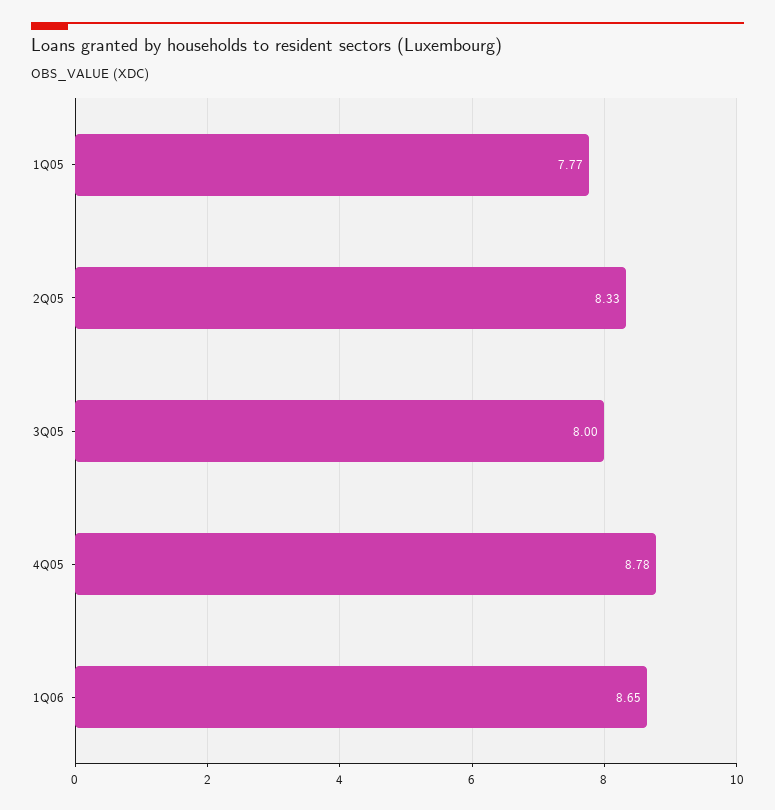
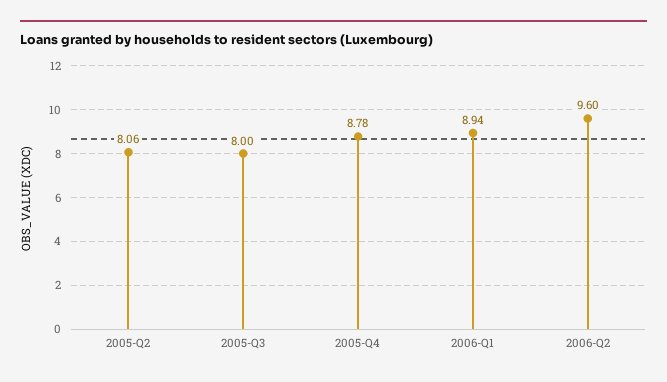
1Q05: 7.77 -> none
2Q05: 8.33 -> 8.06
1Q06: 8.65 -> 8.94
2006-Q2: none -> 9.6

